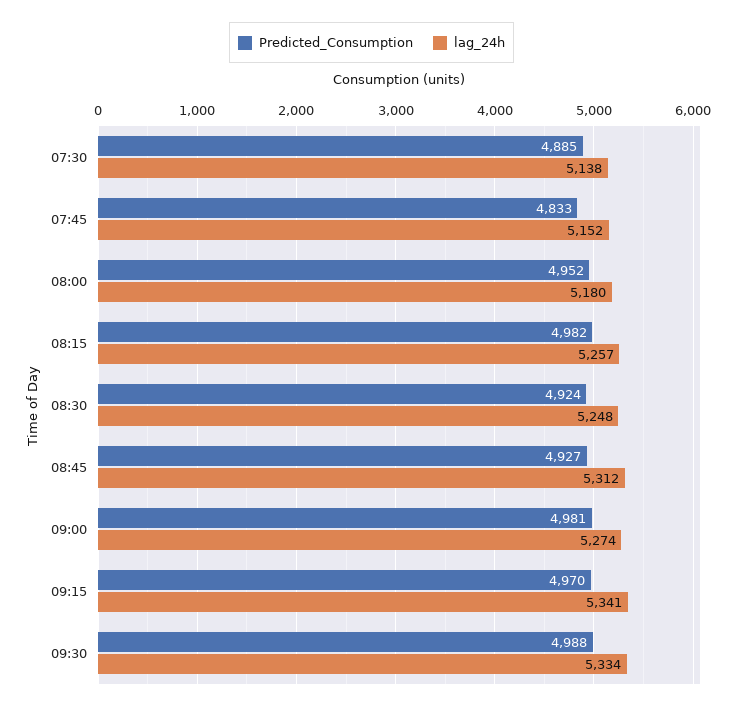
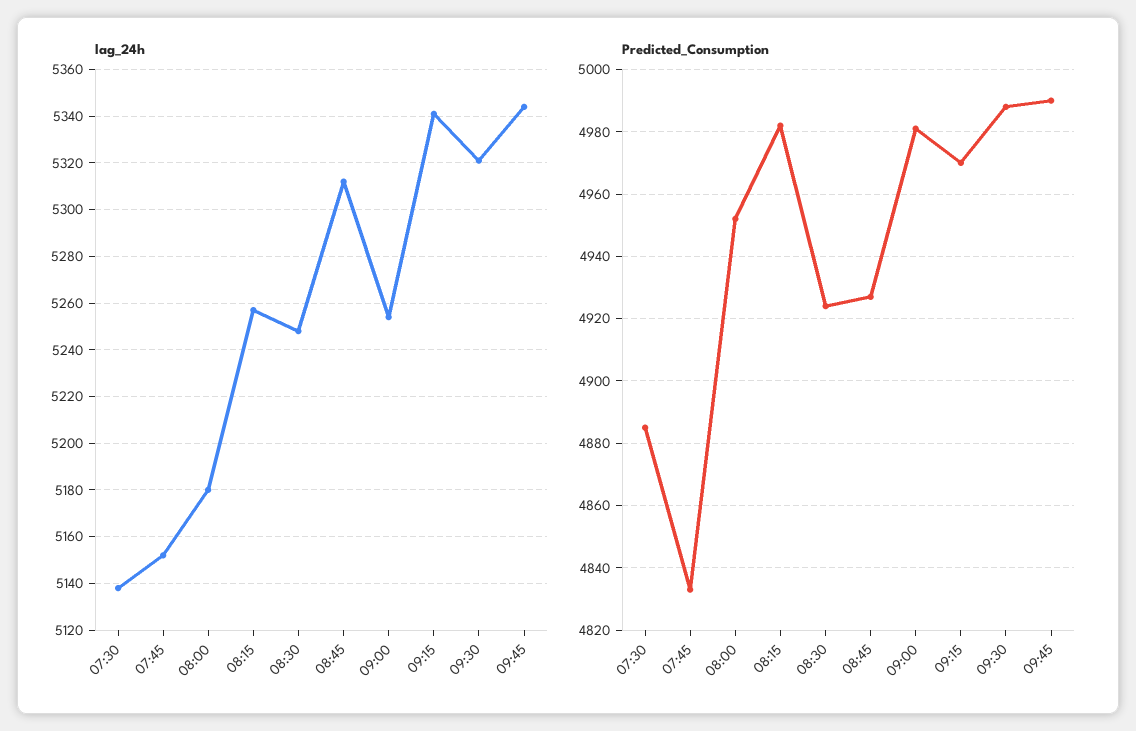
lag_24h, 09:00: 5274 -> 5255
lag_24h, 09:30: 5334 -> 5320
lag_24h, 09:45: none -> 5345
Predicted_Consumption, 09:45: none -> 4990

